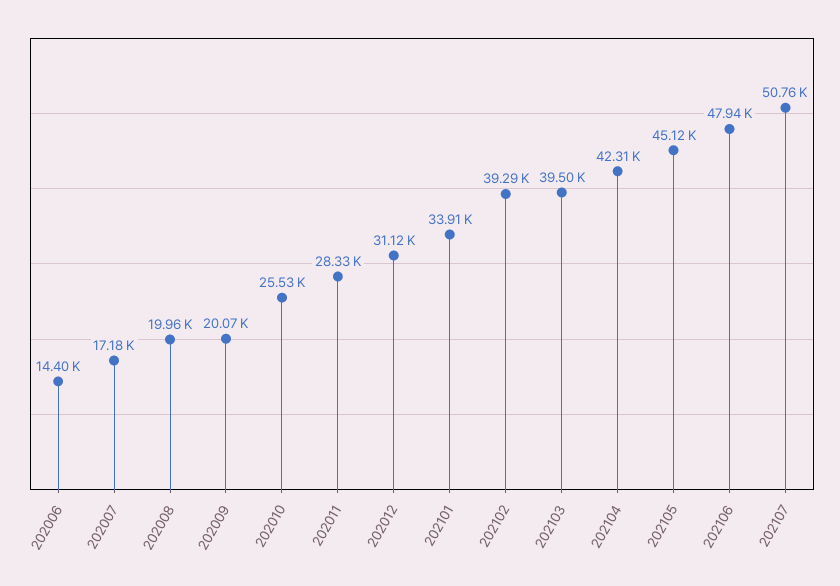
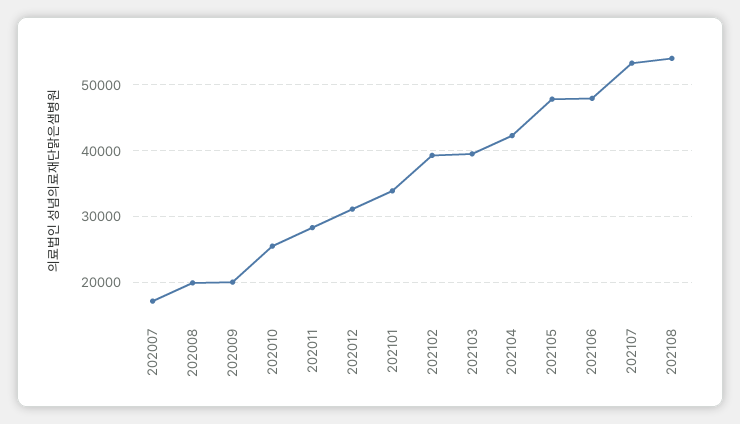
202006: 14400 -> none
202105: 45120 -> 48000
202107: 50760 -> 53000
202108: none -> 54000

